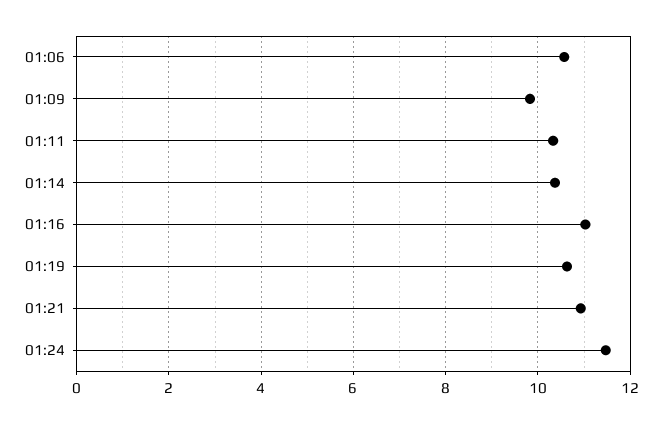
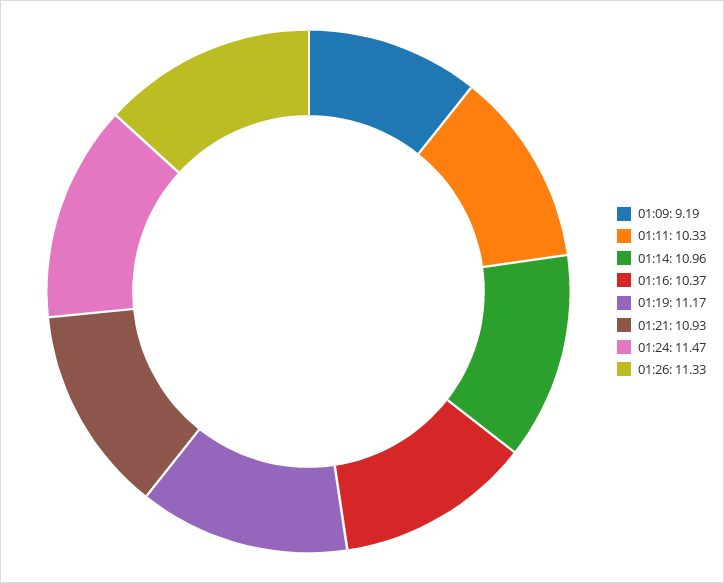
01:06: 10.6 -> none
01:09: 9.8 -> 9.19
01:14: 10.4 -> 10.96
01:16: 11 -> 10.37
01:19: 10.6 -> 11.17
01:26: none -> 11.33

